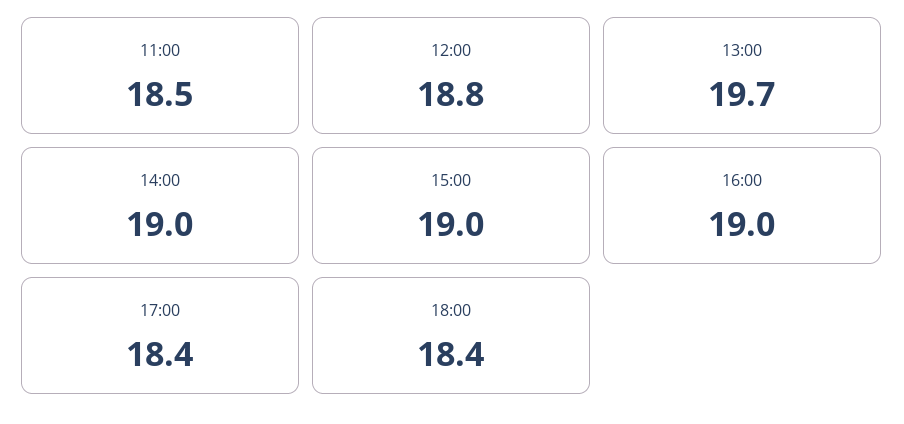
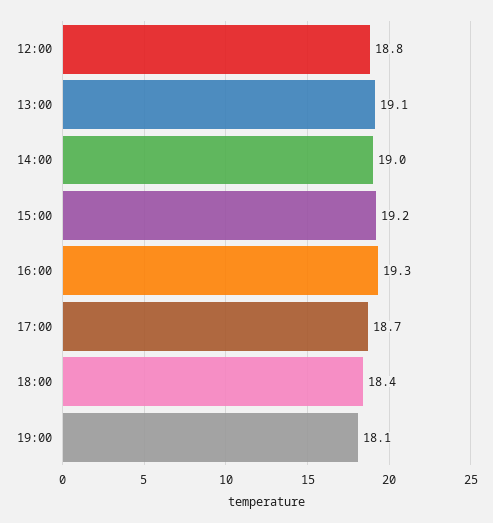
11:00: 18.5 -> none
13:00: 19.7 -> 19.1
15:00: 19 -> 19.2
16:00: 19 -> 19.3
17:00: 18.4 -> 18.7
19:00: none -> 18.1

